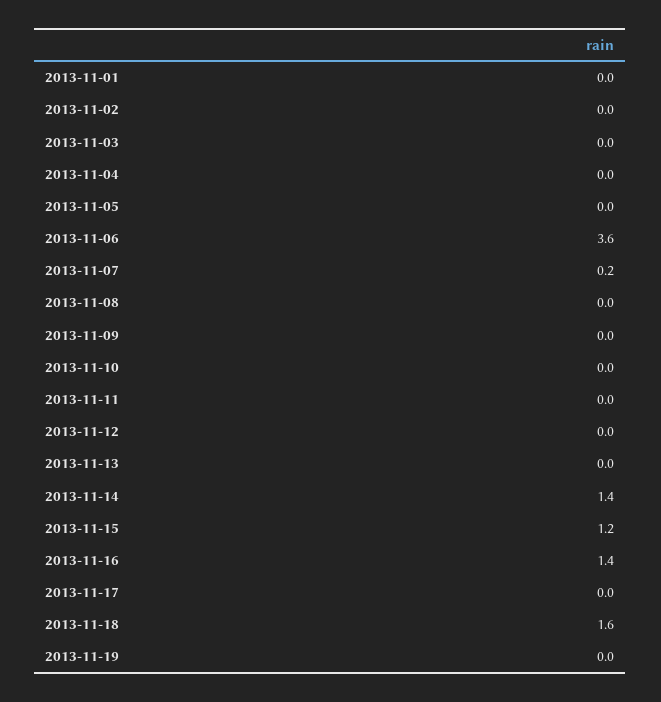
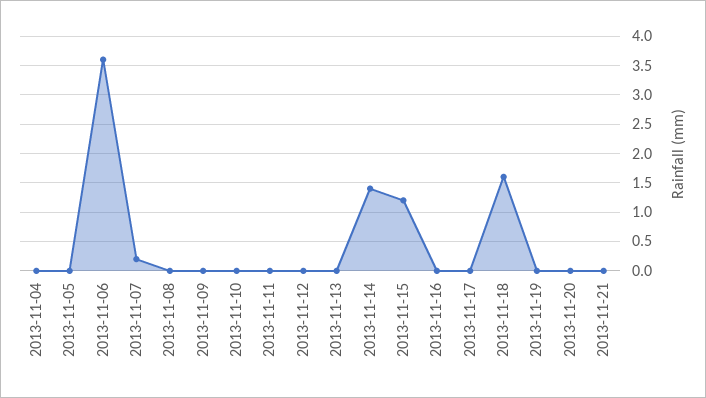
2013-11-01: 0 -> none
2013-11-02: 0 -> none
2013-11-03: 0 -> none
2013-11-16: 1.4 -> 0
2013-11-20: none -> 0
2013-11-21: none -> 0

